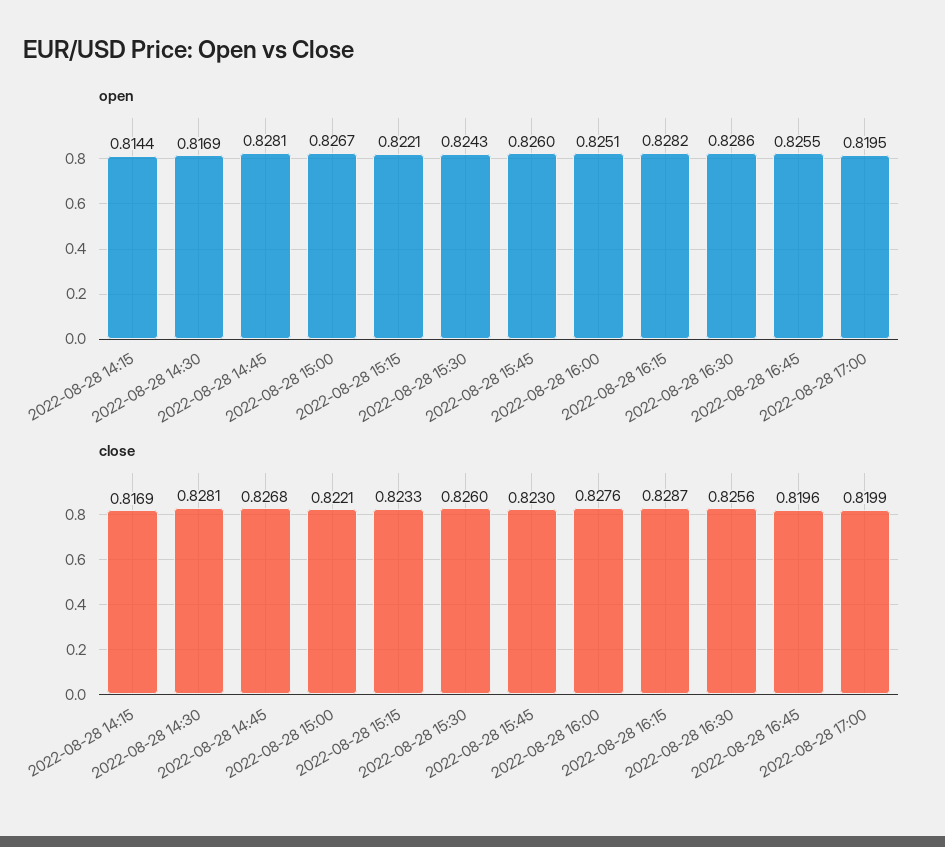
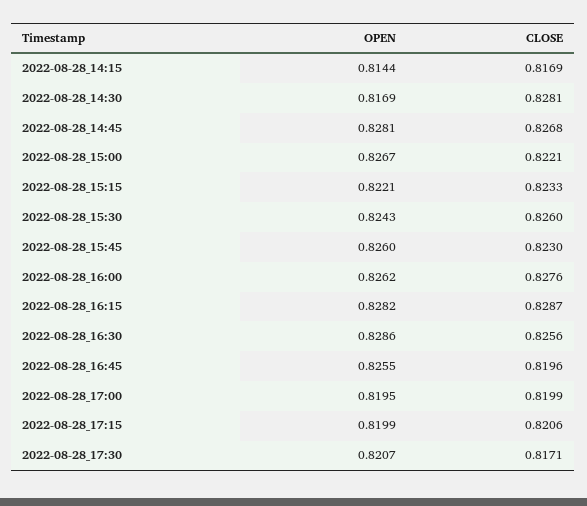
open, 2022-08-28 16:00: 0.8251 -> 0.8262
open, 2022-08-28_17:15: none -> 0.8199
close, 2022-08-28_17:15: none -> 0.8206
open, 2022-08-28_17:30: none -> 0.8207
close, 2022-08-28_17:30: none -> 0.8171

